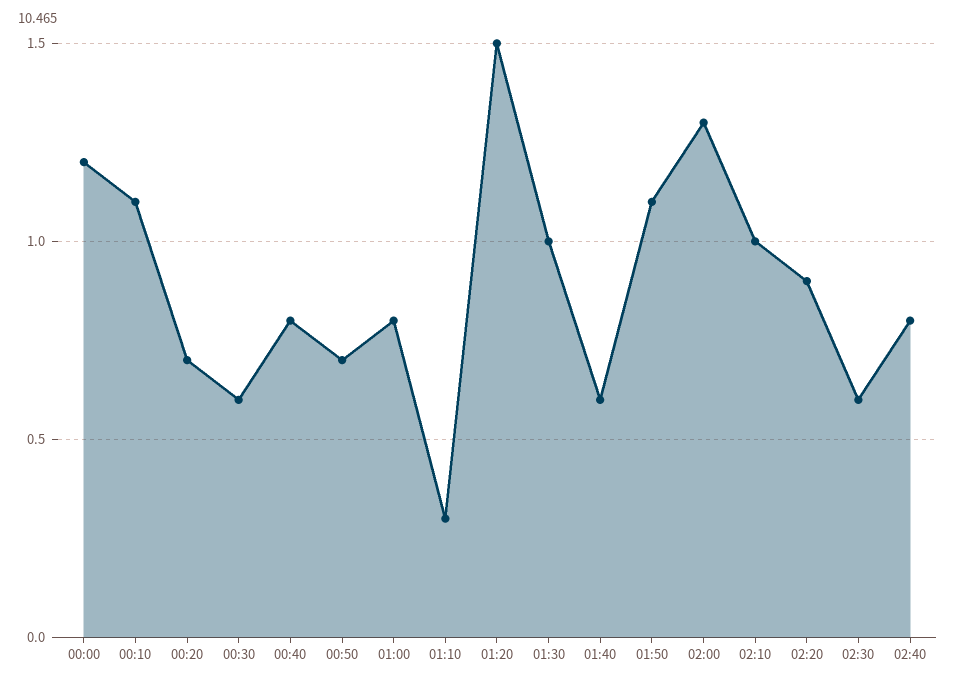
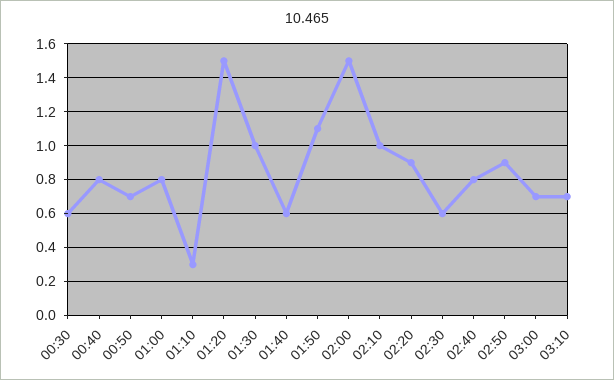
00:00: 1.2 -> none
00:10: 1.1 -> none
00:20: 0.7 -> none
02:00: 1.3 -> 1.5
02:50: none -> 0.9
03:00: none -> 0.7
03:10: none -> 0.7

